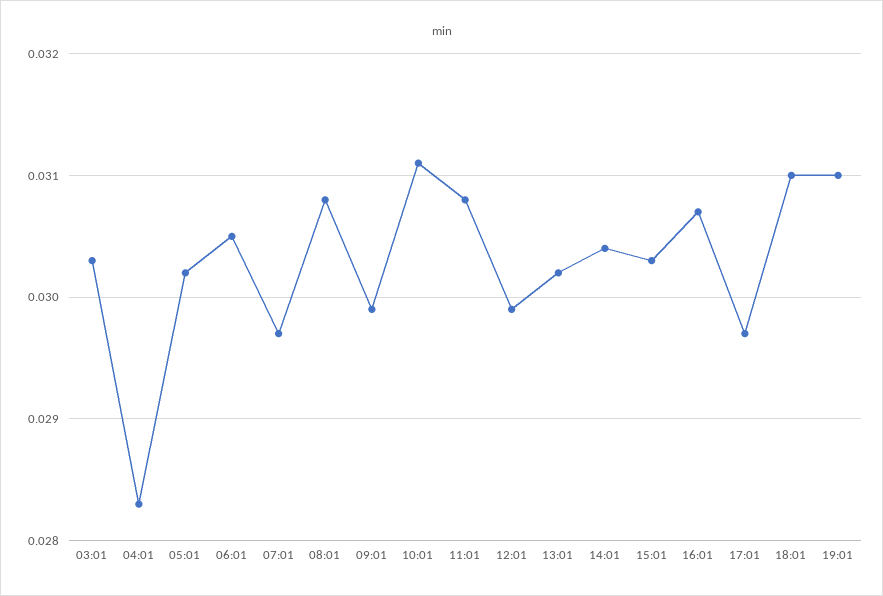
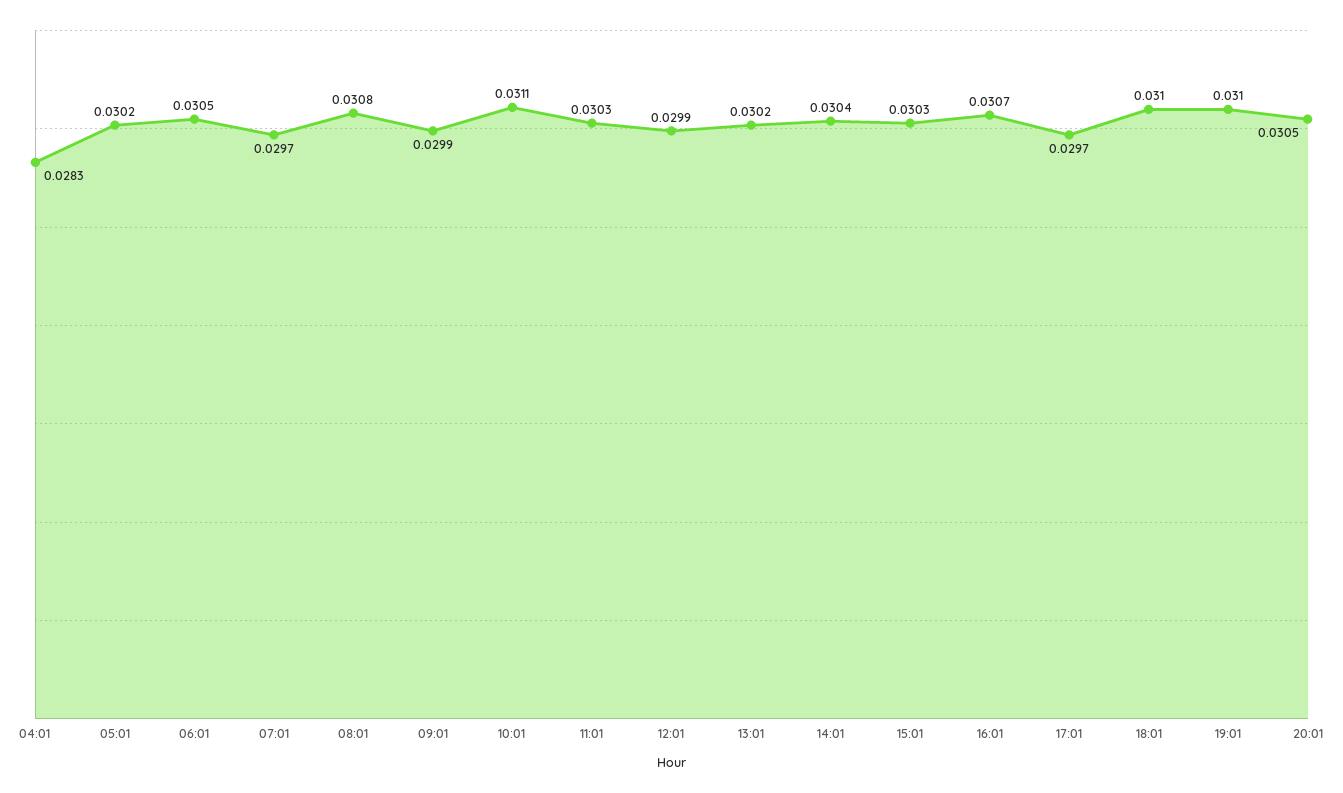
03:01: 0.0303 -> none
11:01: 0.0308 -> 0.0303
20:01: none -> 0.0305

